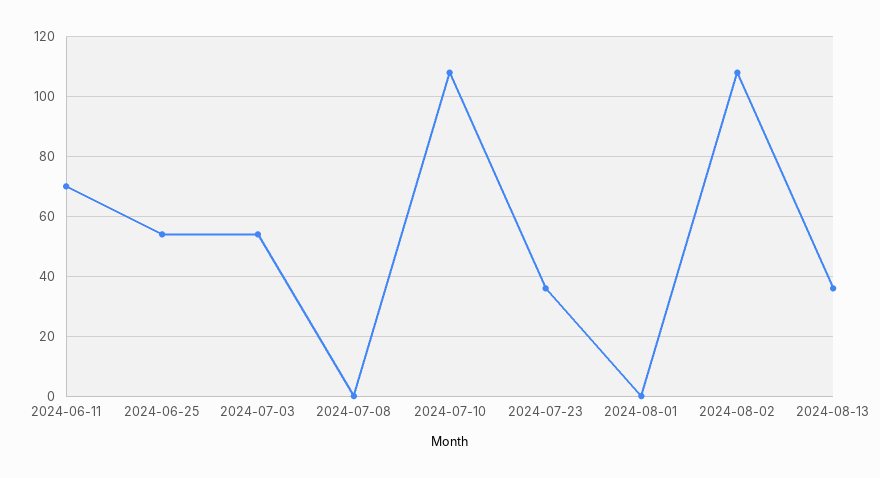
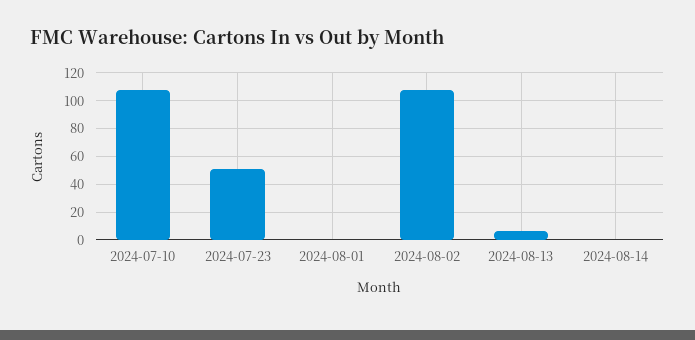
2024-06-11: 70 -> none
2024-06-25: 55 -> none
2024-07-03: 55 -> none
2024-07-08: 0 -> none
2024-07-23: 35 -> 50
2024-08-13: 35 -> 5
2024-08-14: none -> 0

